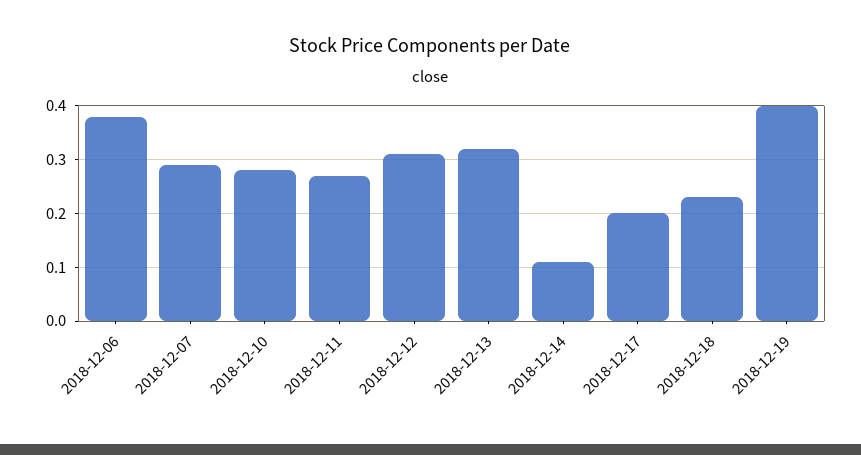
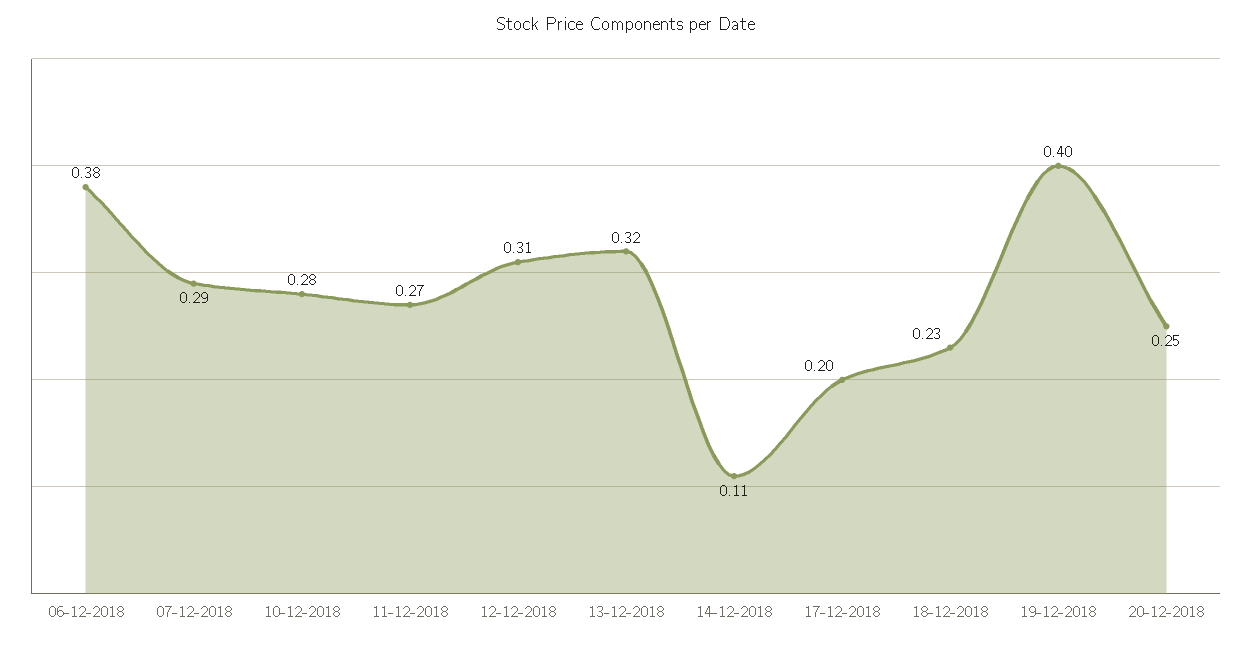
20-12-2018: none -> 0.25

